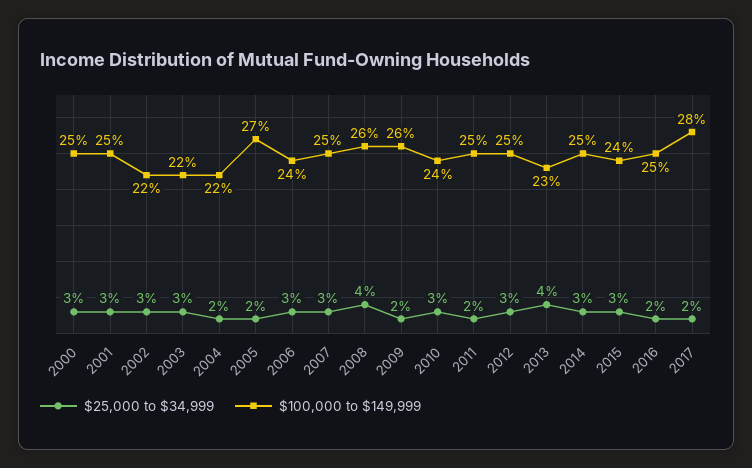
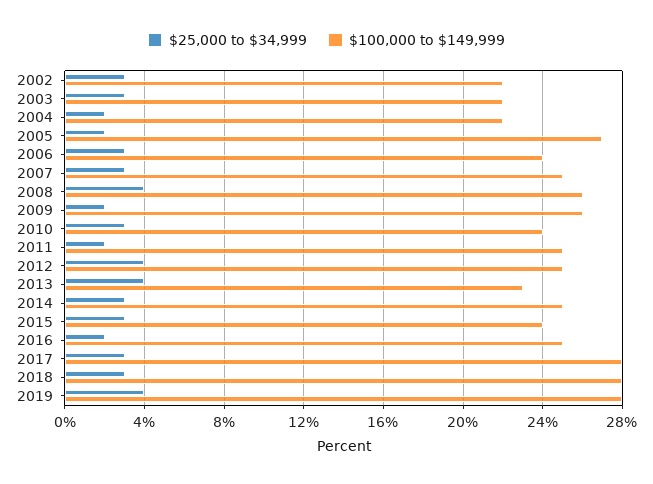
$25,000 to $34,999, 2000: 3 -> none
$100,000 to $149,999, 2000: 25 -> none
$25,000 to $34,999, 2001: 3 -> none
$100,000 to $149,999, 2001: 25 -> none
$25,000 to $34,999, 2012: 3 -> 4
$25,000 to $34,999, 2017: 2 -> 3
$25,000 to $34,999, 2018: none -> 3
$100,000 to $149,999, 2018: none -> 28
$25,000 to $34,999, 2019: none -> 4
$100,000 to $149,999, 2019: none -> 28

